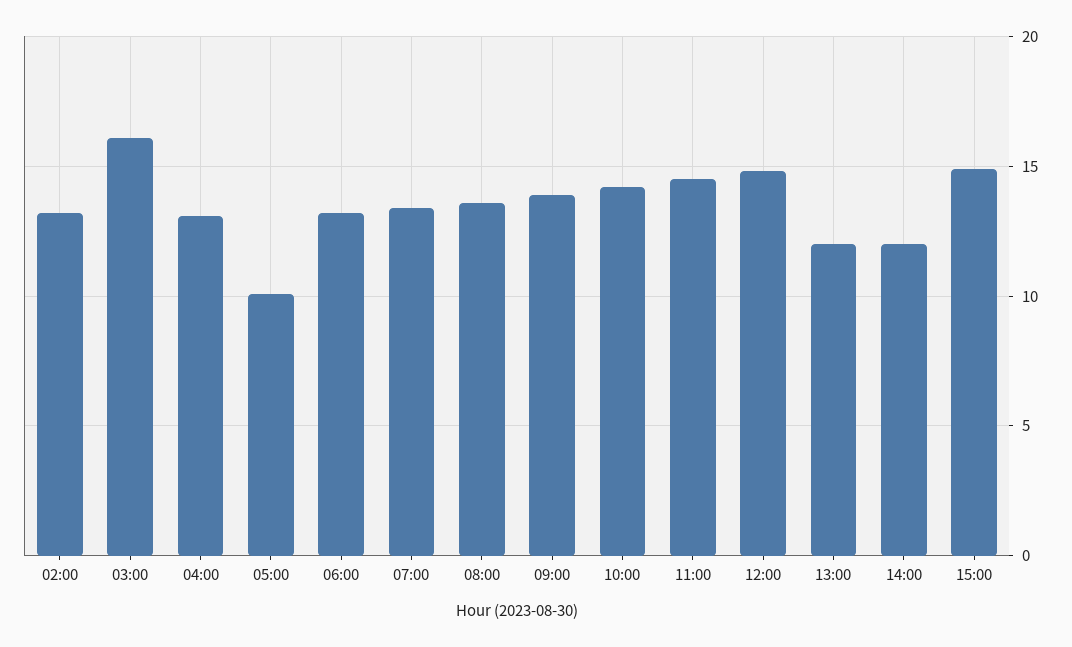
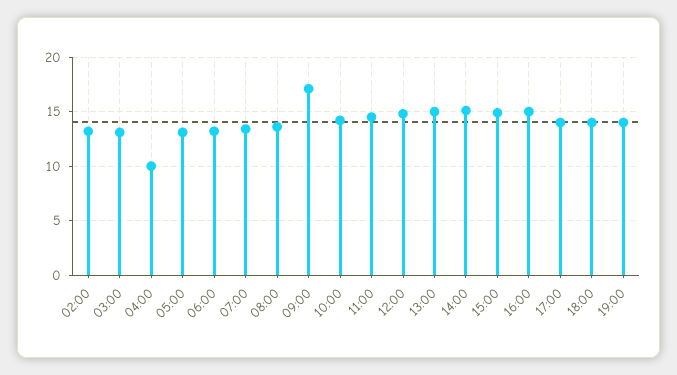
03:00: 16 -> 13
04:00: 13 -> 10
05:00: 10 -> 13
09:00: 14 -> 17
13:00: 12 -> 15
14:00: 12 -> 15
16:00: none -> 15
17:00: none -> 14
18:00: none -> 14
19:00: none -> 14

